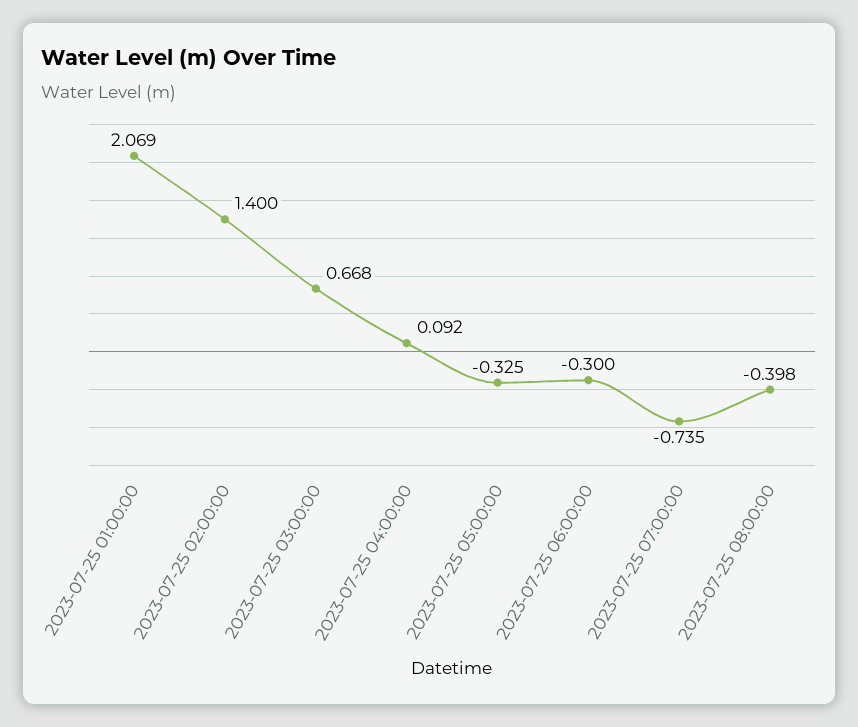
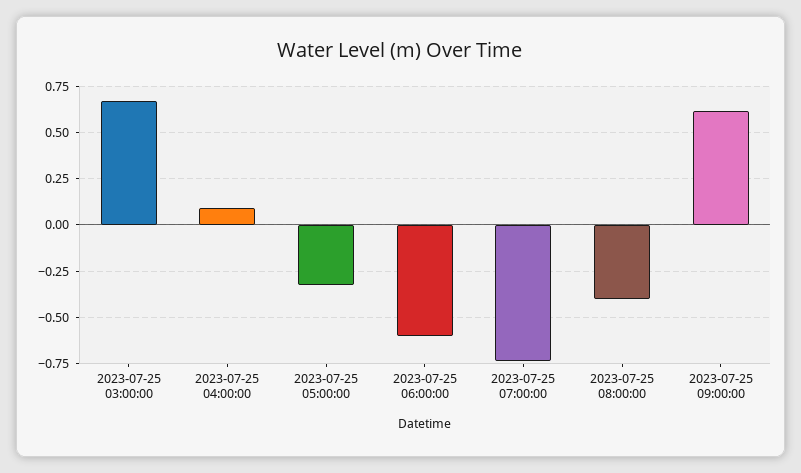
2023-07-25 01:00:00: 2.069 -> none
2023-07-25 02:00:00: 1.4 -> none
2023-07-25 06:00:00: -0.3 -> -0.6
2023-07-25 09:00:00: none -> 0.6

